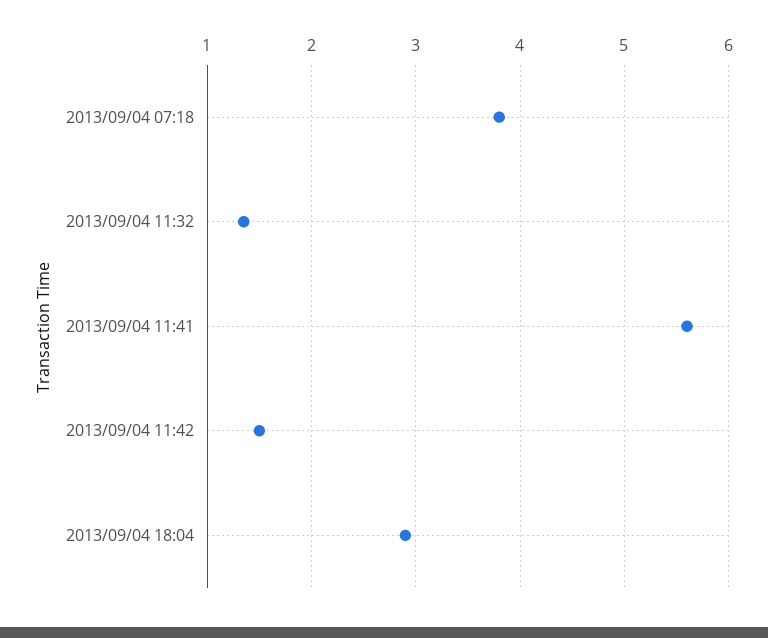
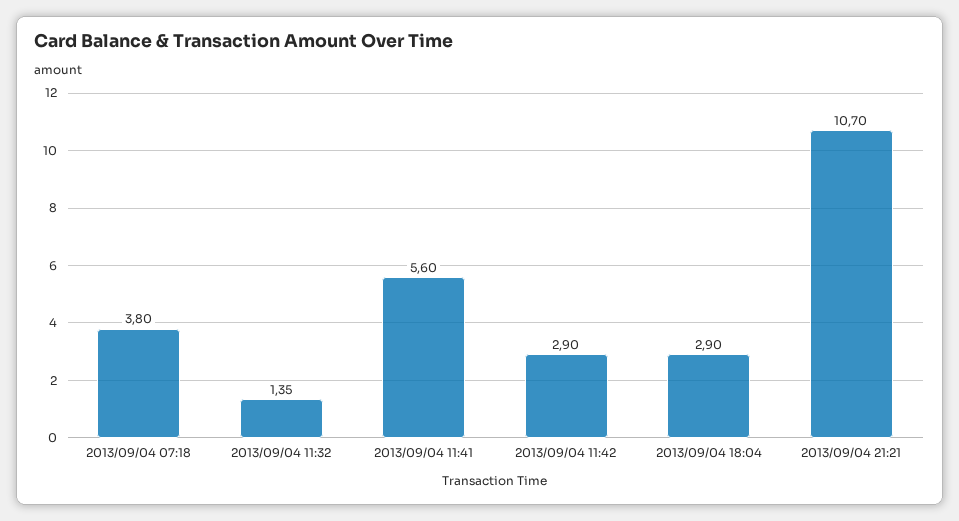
2013/09/04 11:42: 1.5 -> 2.9
2013/09/04 21:21: none -> 10.7

